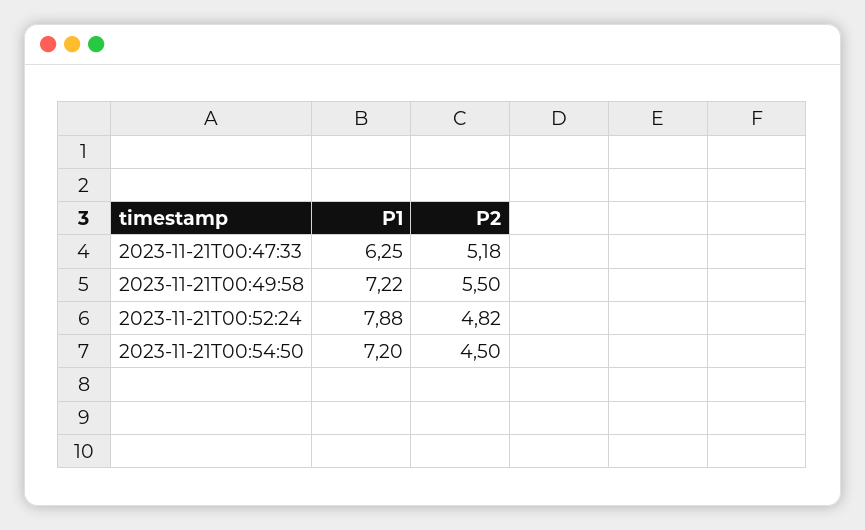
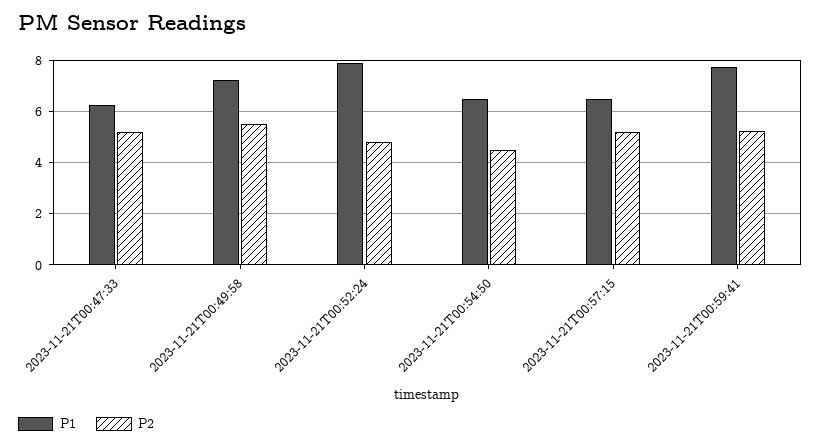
P1, 2023-11-21T00:54:50: 7.2 -> 6.5
P1, 2023-11-21T00:57:15: none -> 6.5
P2, 2023-11-21T00:57:15: none -> 5.25
P1, 2023-11-21T00:59:41: none -> 7.75
P2, 2023-11-21T00:59:41: none -> 5.25

